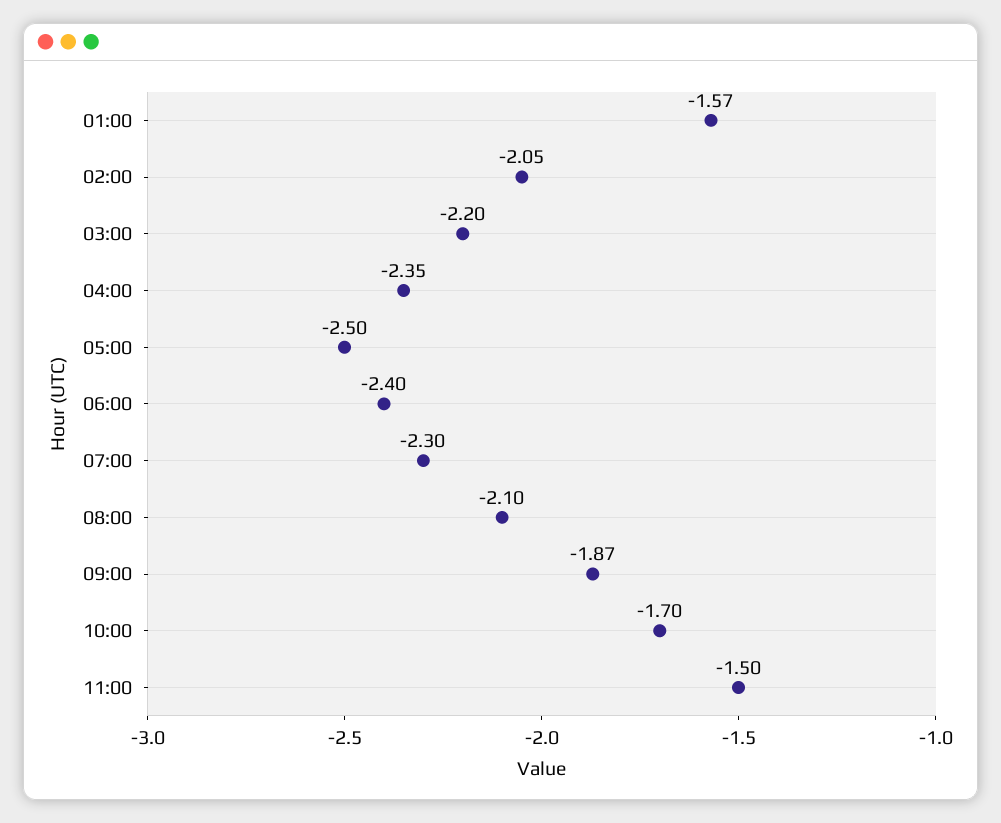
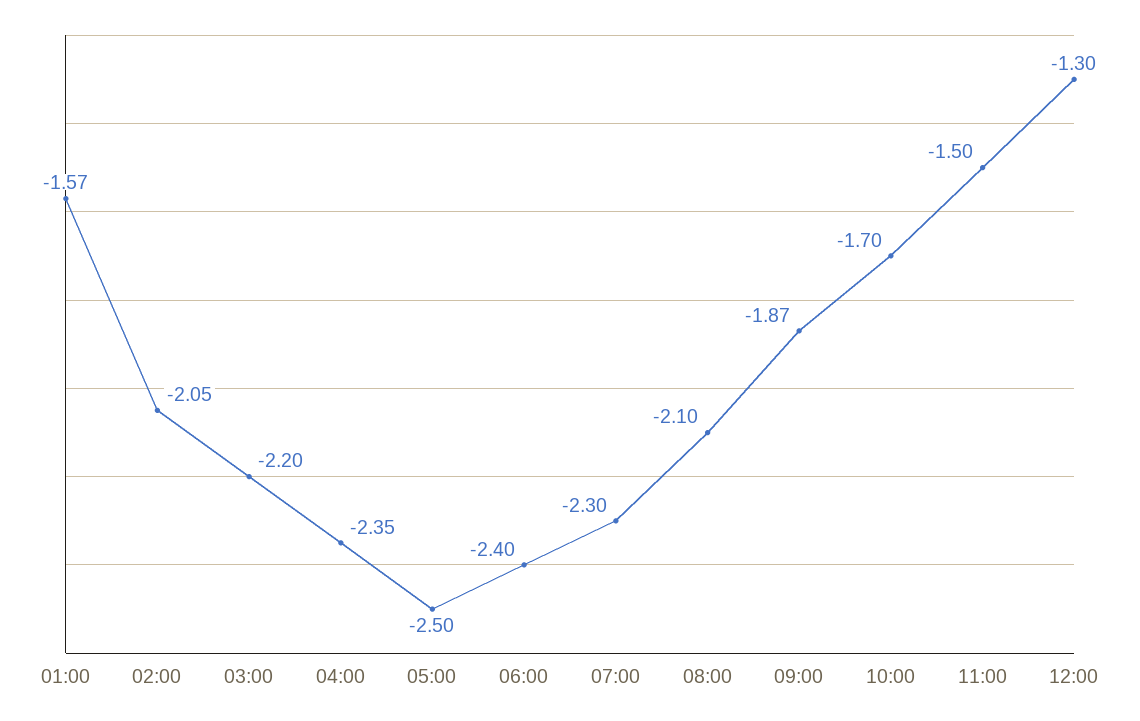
12:00: none -> -1.3

